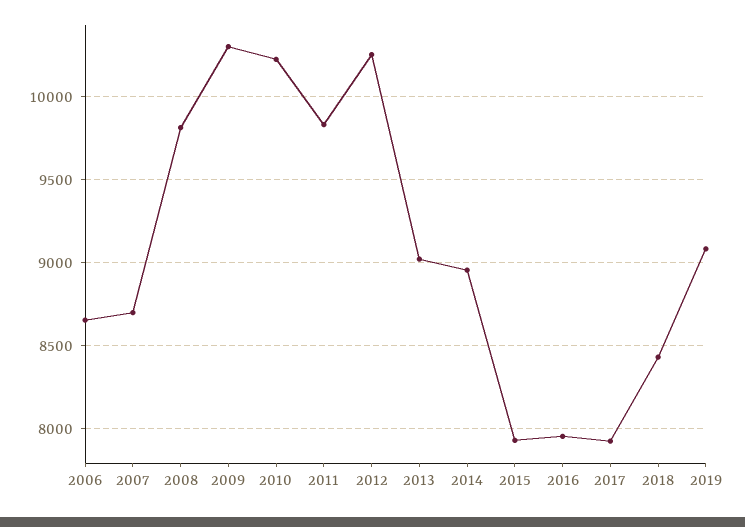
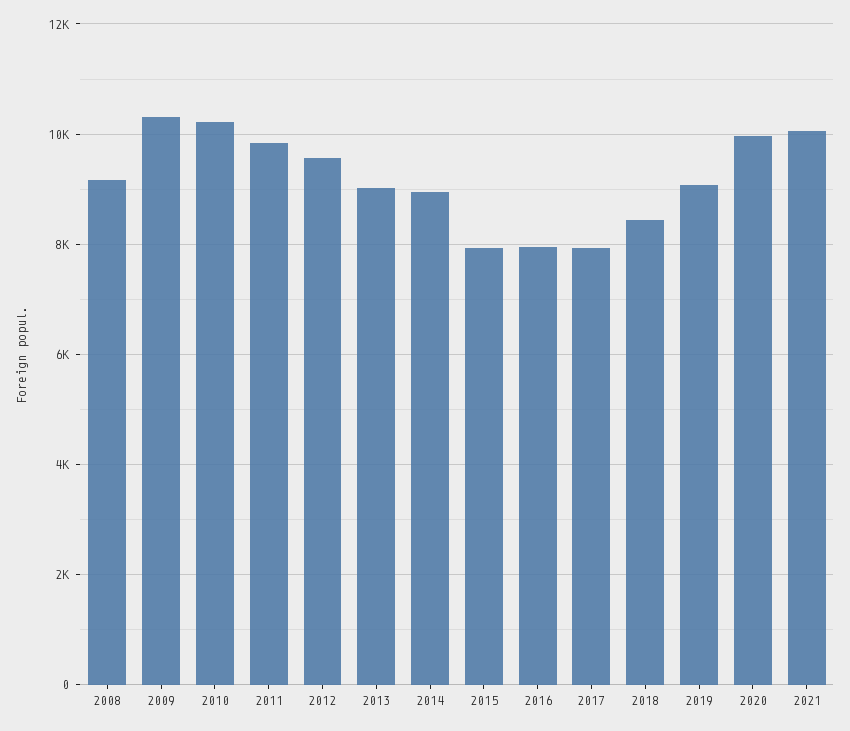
2006: 8650 -> none
2007: 8700 -> none
2008: 9800 -> 9200
2012: 10250 -> 9600
2020: none -> 10000
2021: none -> 10000

